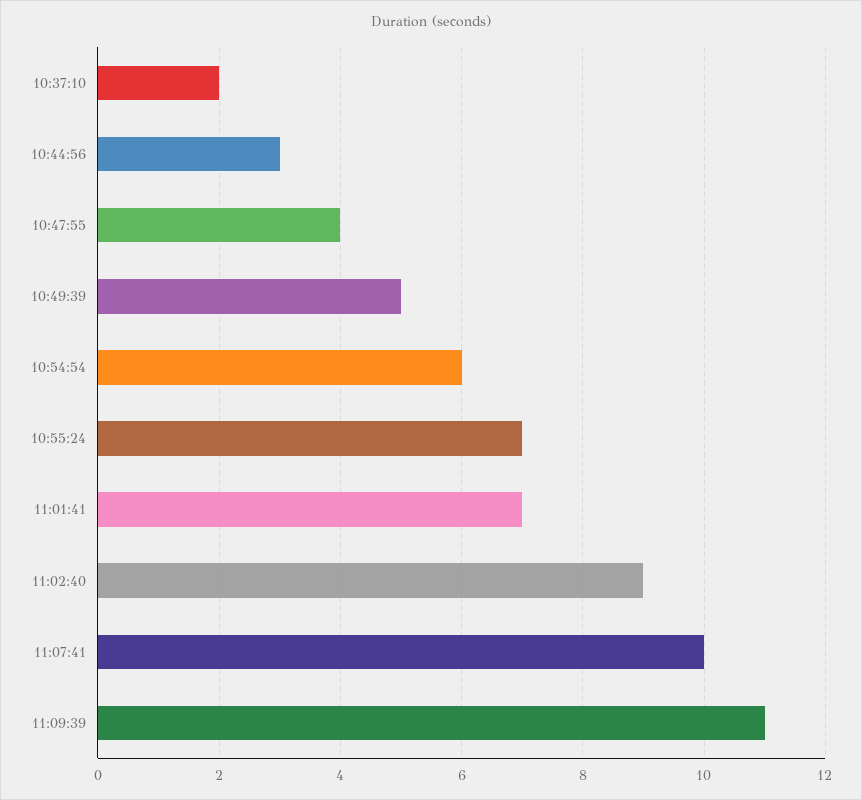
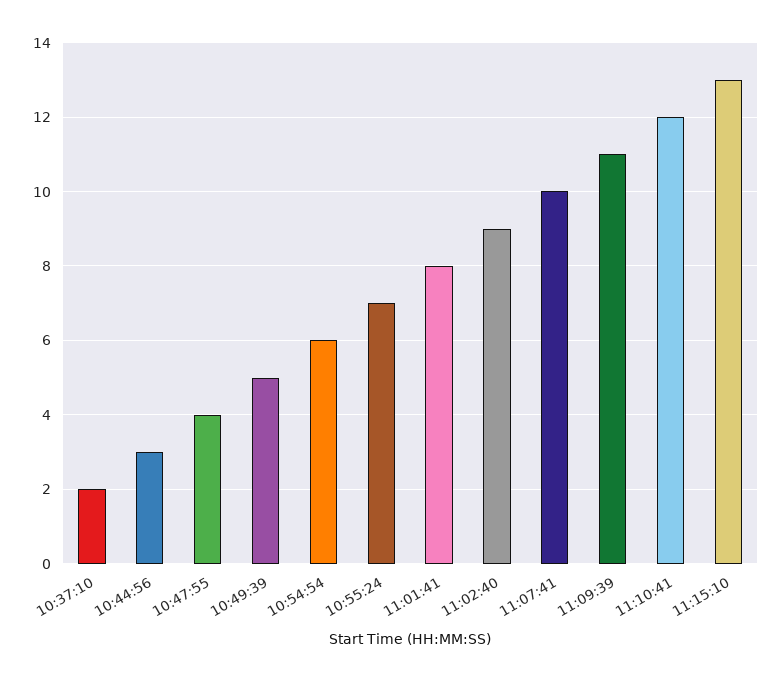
11:01:41: 7 -> 8
11:10:41: none -> 12
11:15:10: none -> 13

